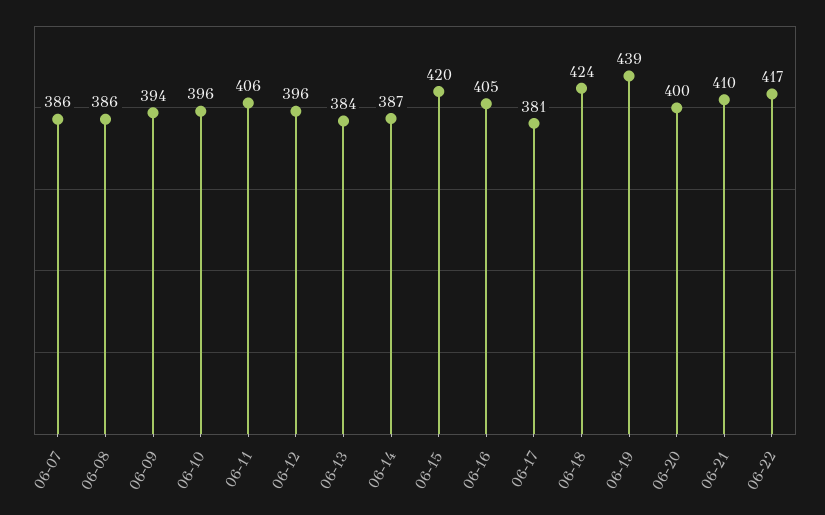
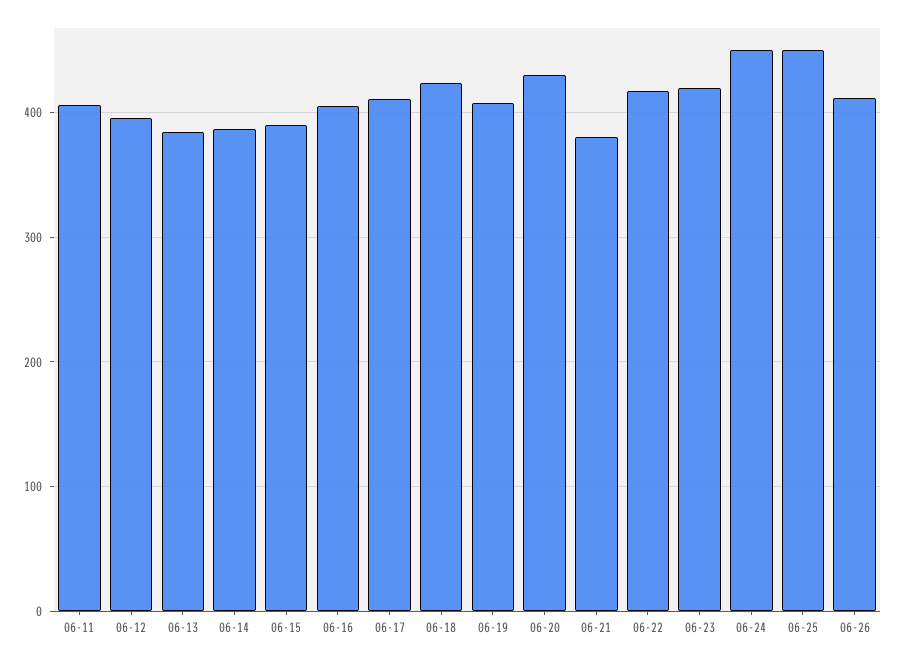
06-07: 386 -> none
06-08: 386 -> none
06-09: 394 -> none
06-10: 396 -> none
06-15: 420 -> 390
06-17: 381 -> 410
06-19: 439 -> 410
06-20: 400 -> 430
06-21: 410 -> 380
06-23: none -> 420
06-24: none -> 450
06-25: none -> 450
06-26: none -> 410

